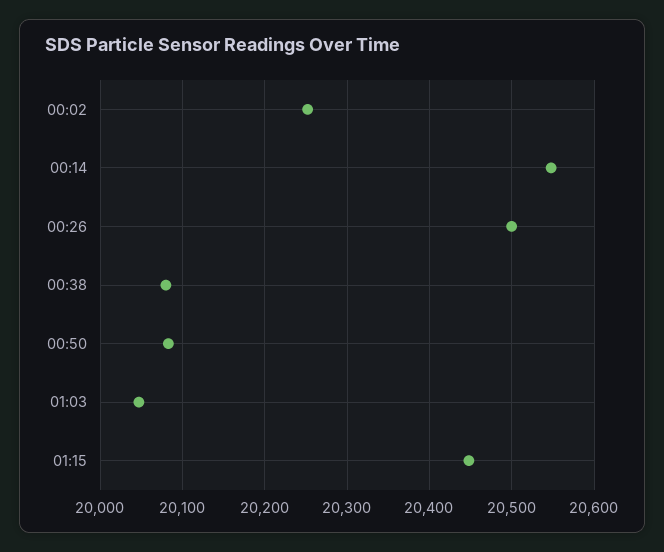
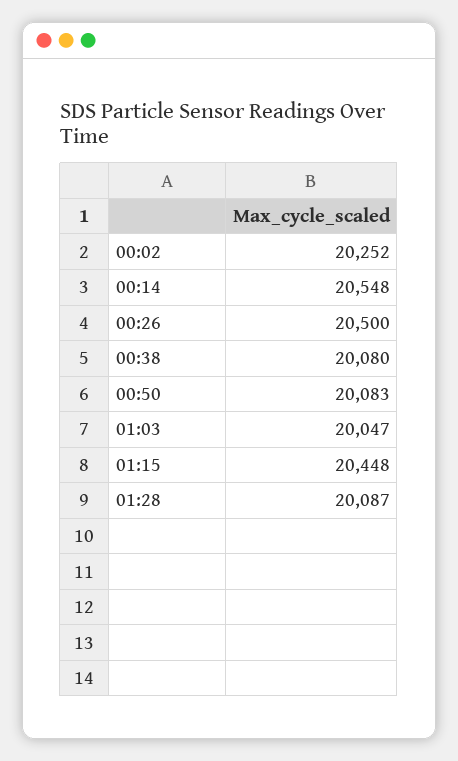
01:28: none -> 20087

